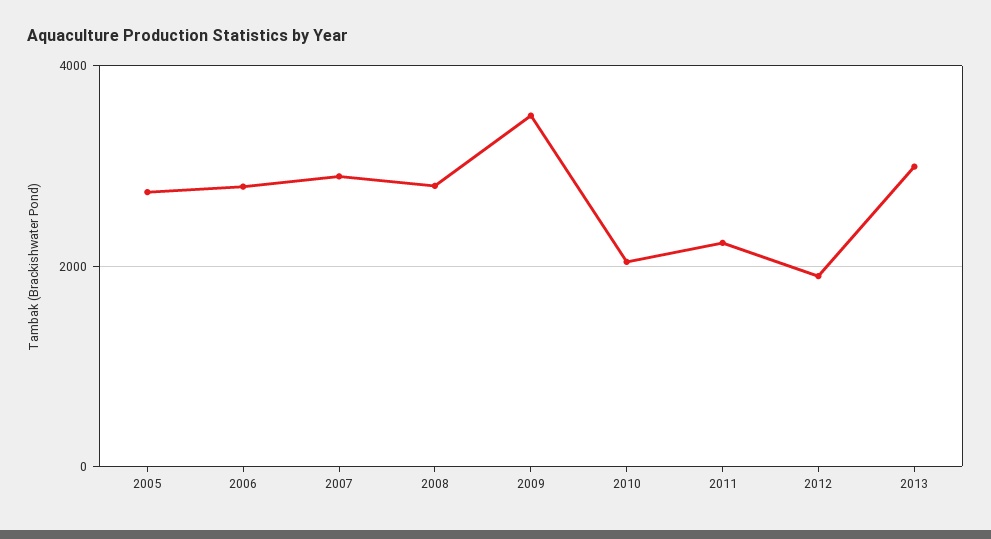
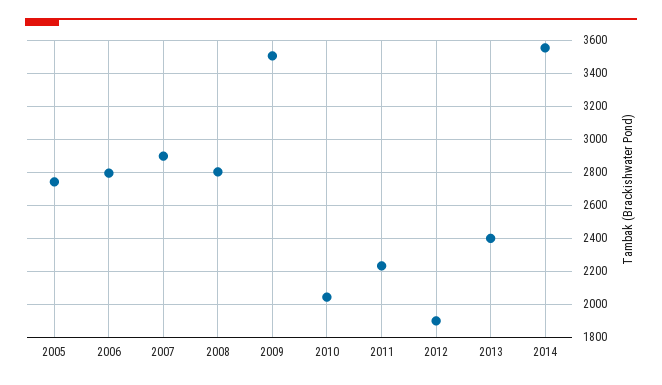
2013: 3000 -> 2400
2014: none -> 3550

